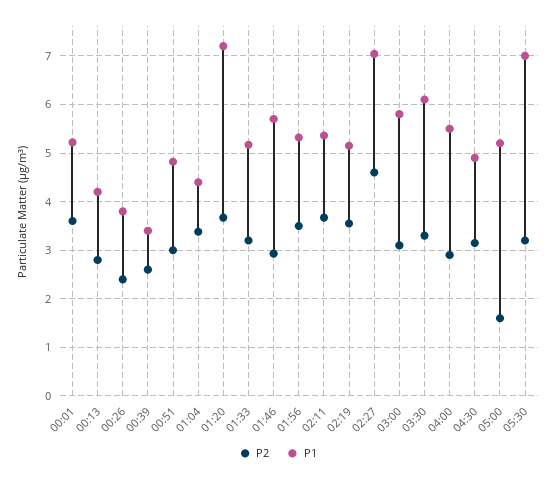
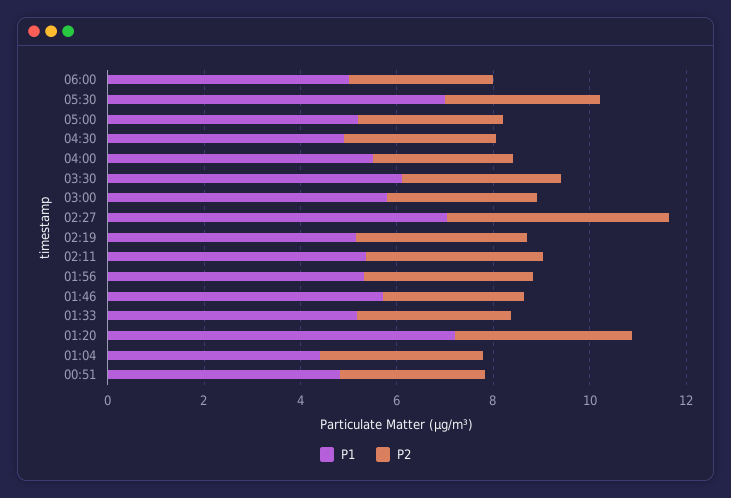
P2, 00:01: 3.6 -> none
P1, 00:01: 5.2 -> none
P2, 00:13: 2.8 -> none
P1, 00:13: 4.2 -> none
P2, 00:26: 2.4 -> none
P1, 00:26: 3.8 -> none
P2, 00:39: 2.6 -> none
P1, 00:39: 3.4 -> none
P2, 05:00: 1.6 -> 3
P1, 06:00: none -> 5
P2, 06:00: none -> 3

